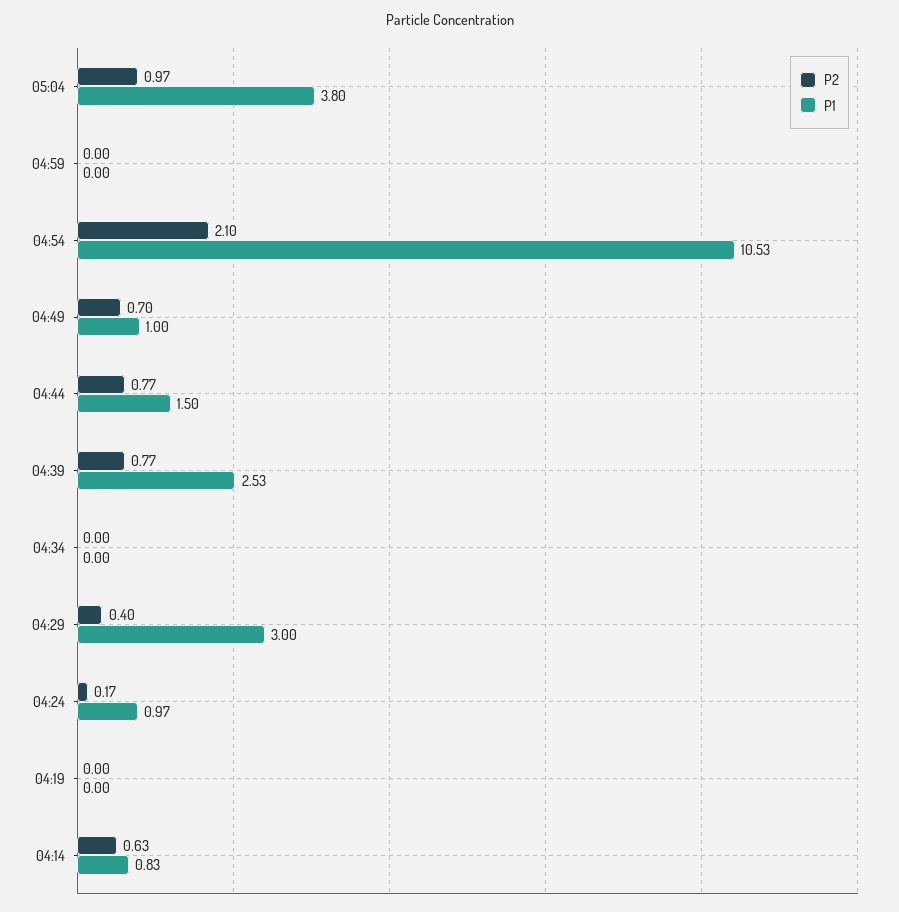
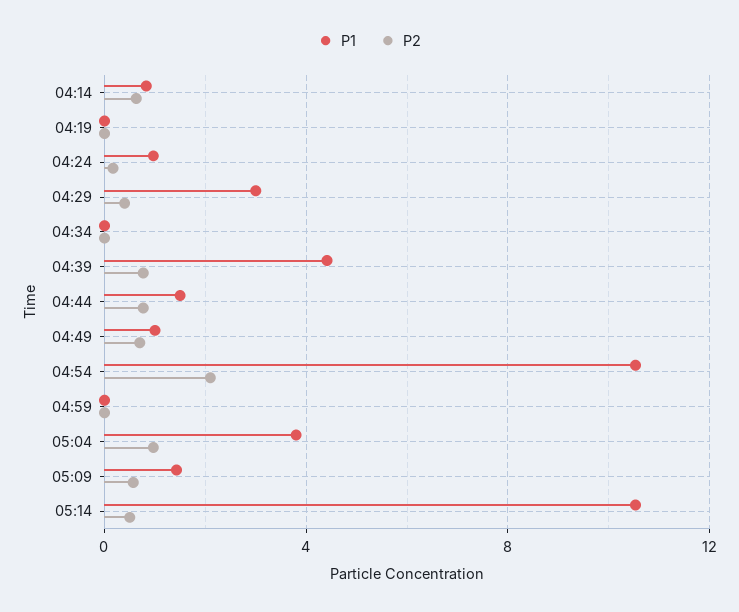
P1, 04:39: 2.53 -> 4.5
P1, 05:09: none -> 1.5
P2, 05:09: none -> 0.5
P1, 05:14: none -> 10.5
P2, 05:14: none -> 0.5

